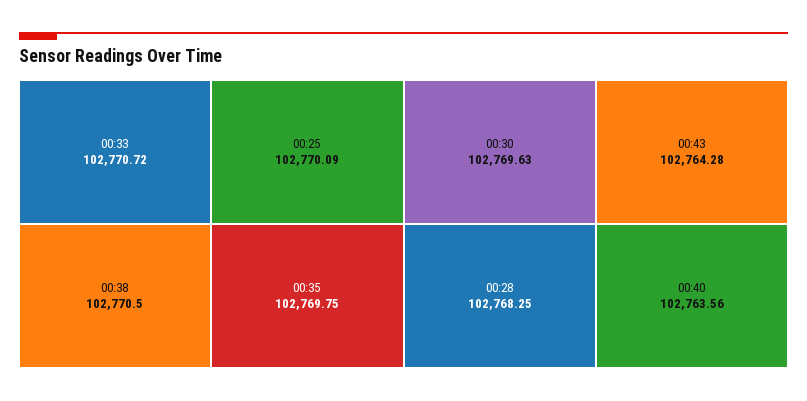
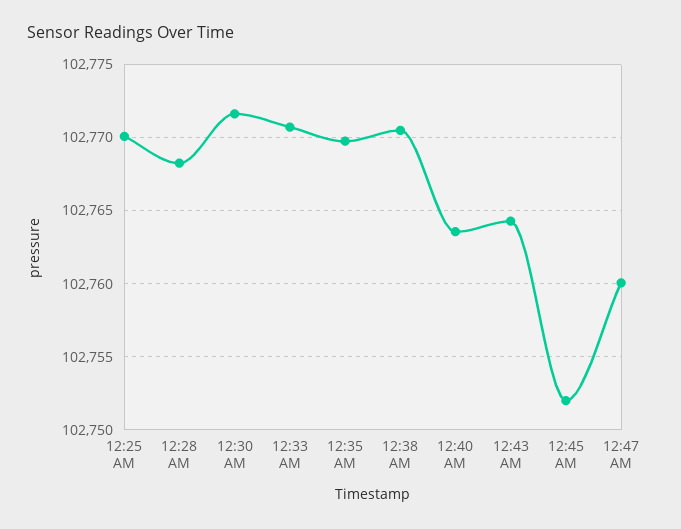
00:30: 102769.63 -> 102771.5
12:45 AM: none -> 102752
12:47 AM: none -> 102760

